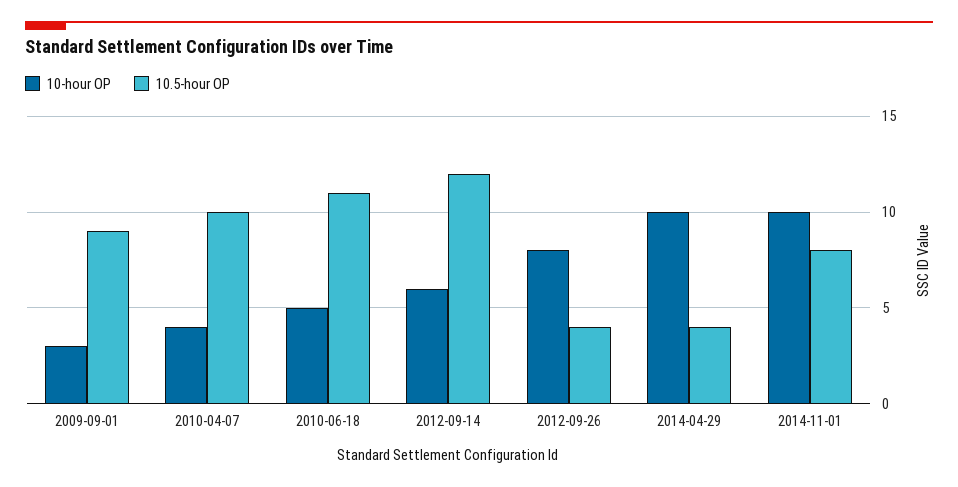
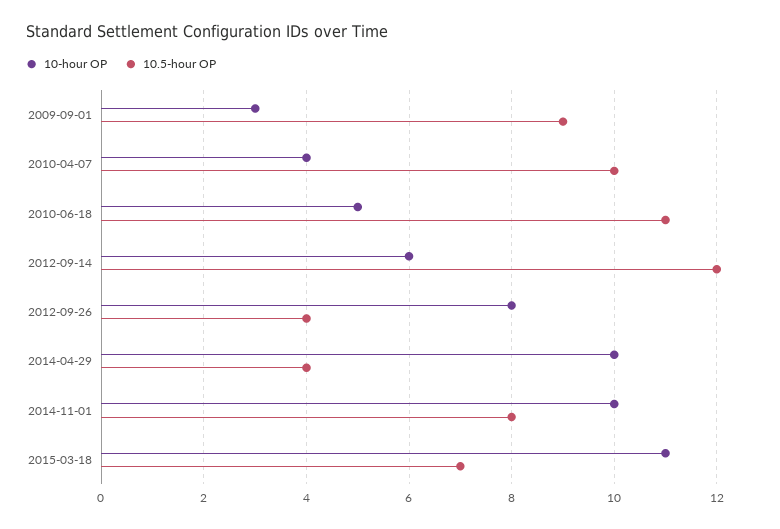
10-hour OP, 2015-03-18: none -> 11
10.5-hour OP, 2015-03-18: none -> 7

